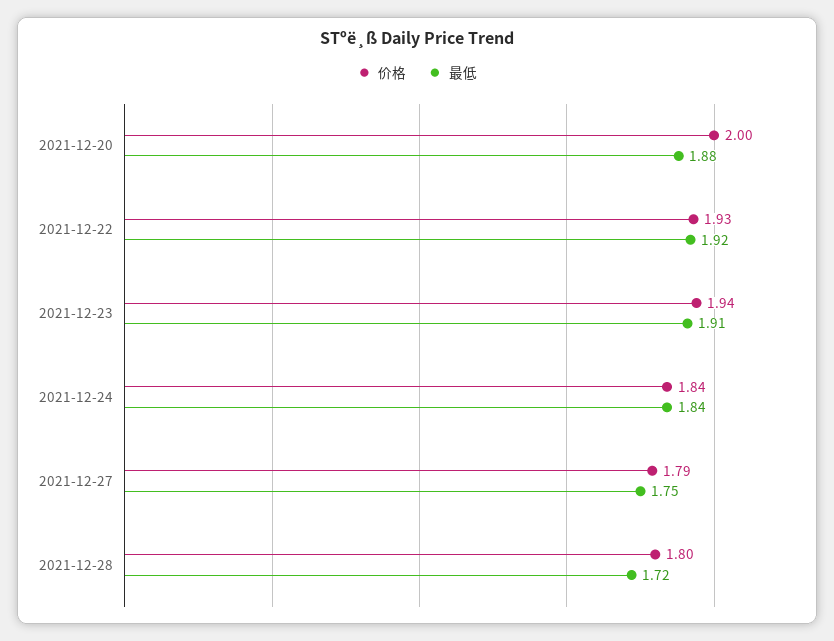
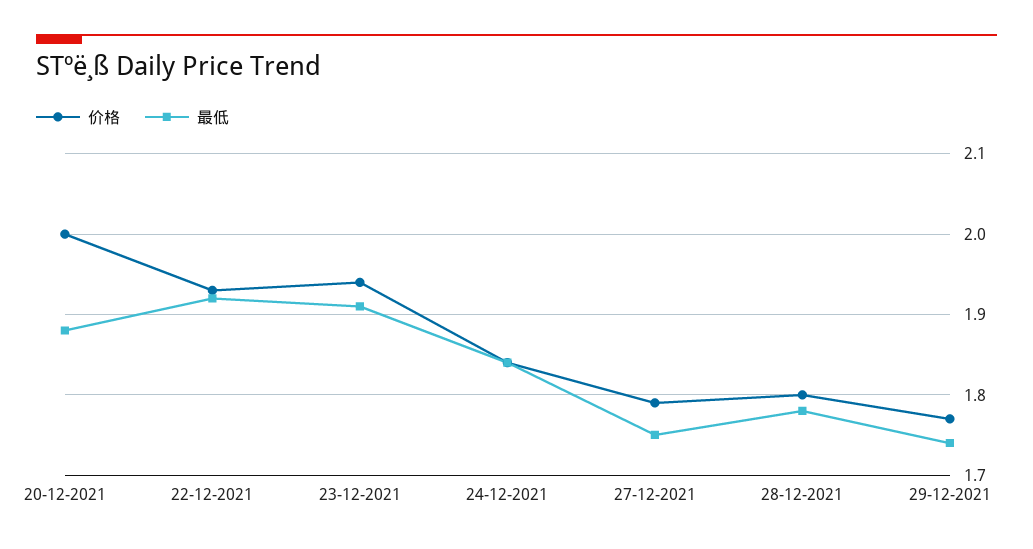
最低, 2021-12-28: 1.72 -> 1.78
价格, 29-12-2021: none -> 1.77
最低, 29-12-2021: none -> 1.74

